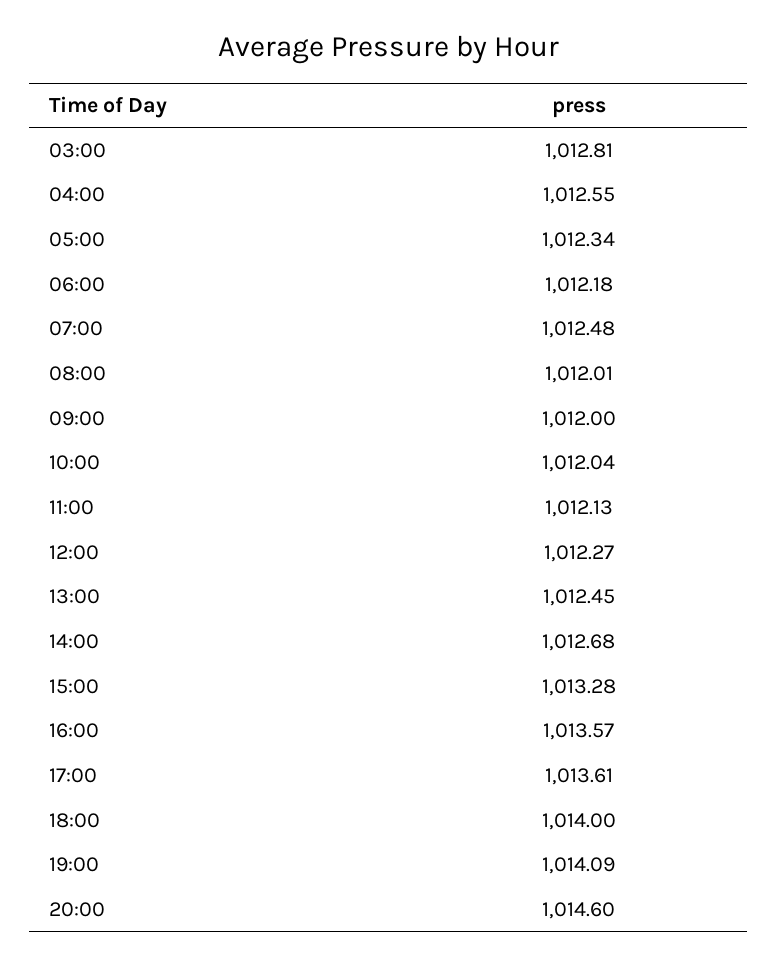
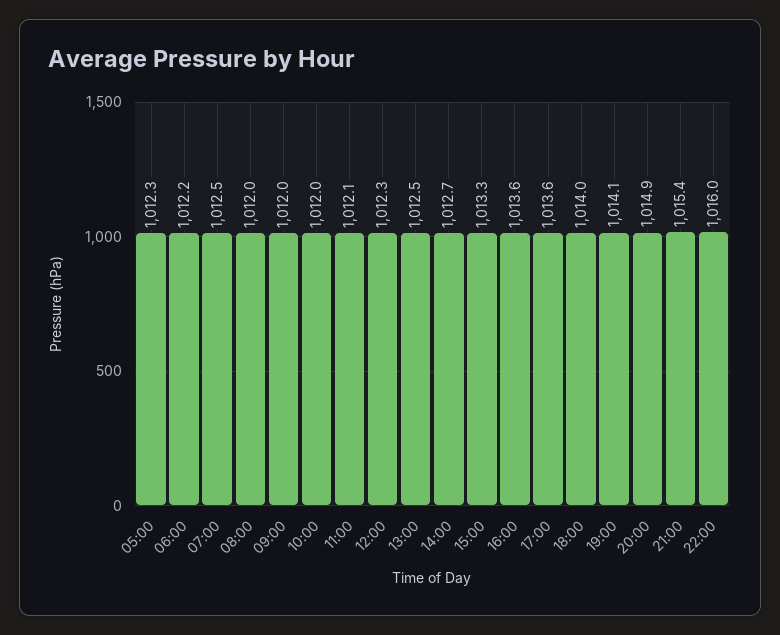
03:00: 1012.81 -> none
04:00: 1012.55 -> none
20:00: 1014.6 -> 1014.9
21:00: none -> 1015.4
22:00: none -> 1016

